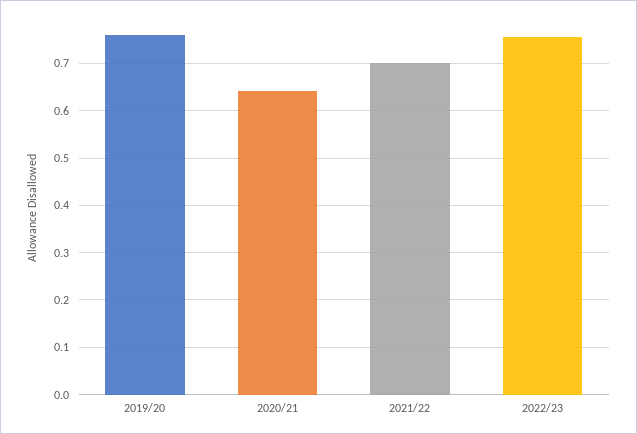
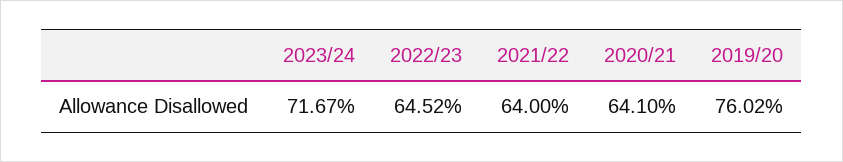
2021/22: 0.7 -> 0.64
2022/23: 0.76 -> 0.6452
2023/24: none -> 0.7167

